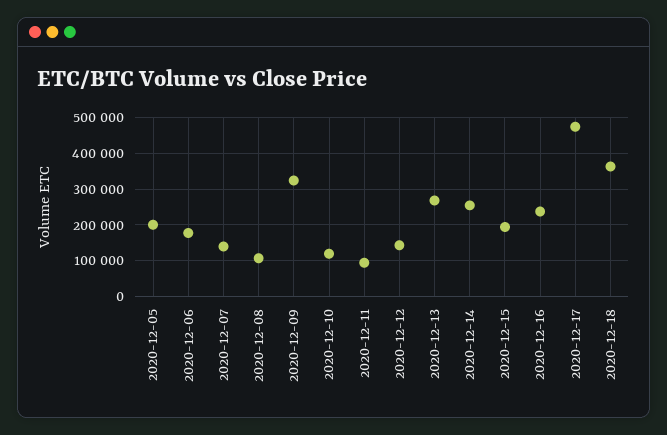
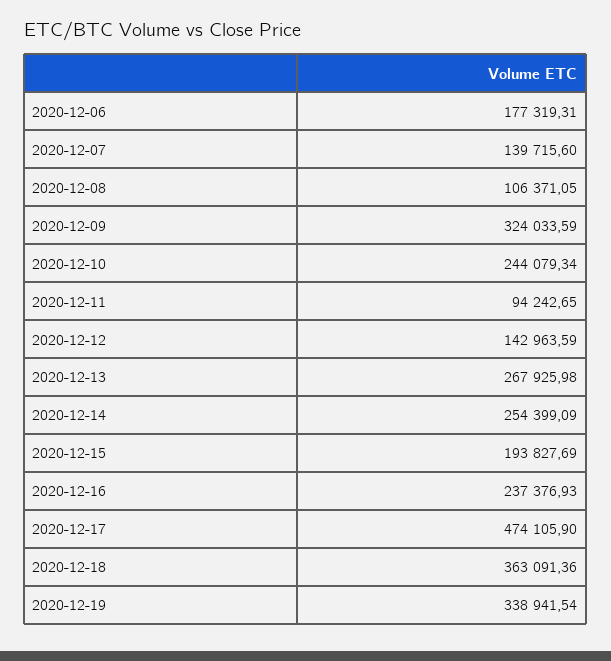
2020-12-05: 200000 -> none
2020-12-10: 120000 -> 244079.34
2020-12-19: none -> 338941.54

